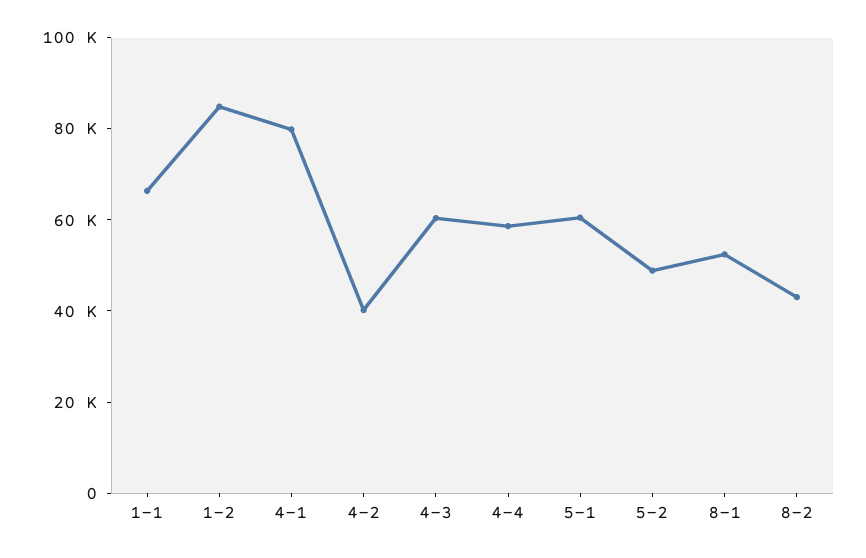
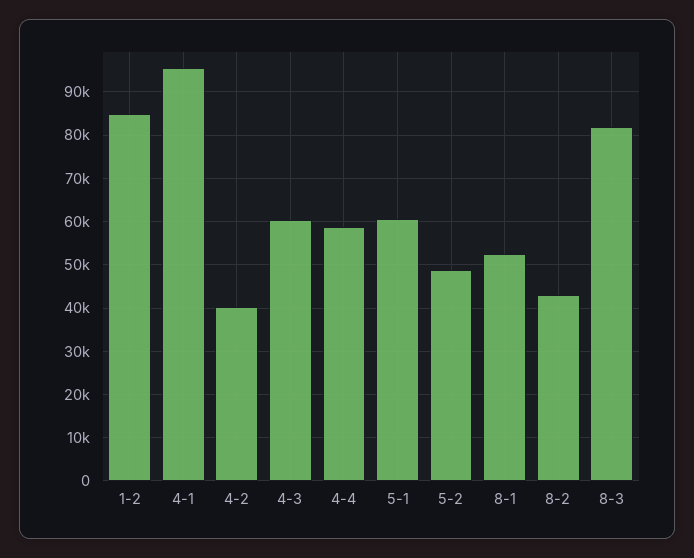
1-1: 65000 -> none
4-1: 80000 -> 96000
8-3: none -> 82000

